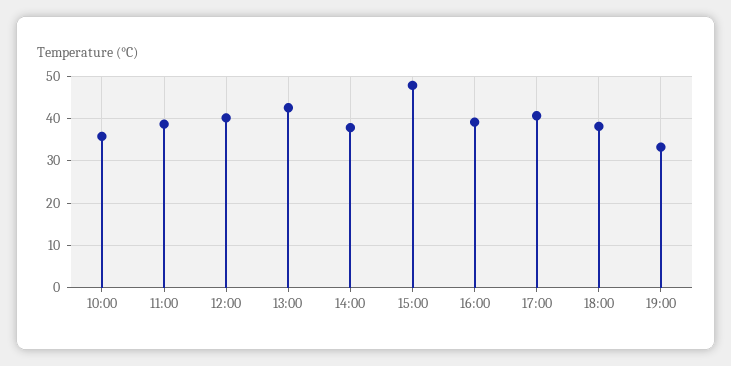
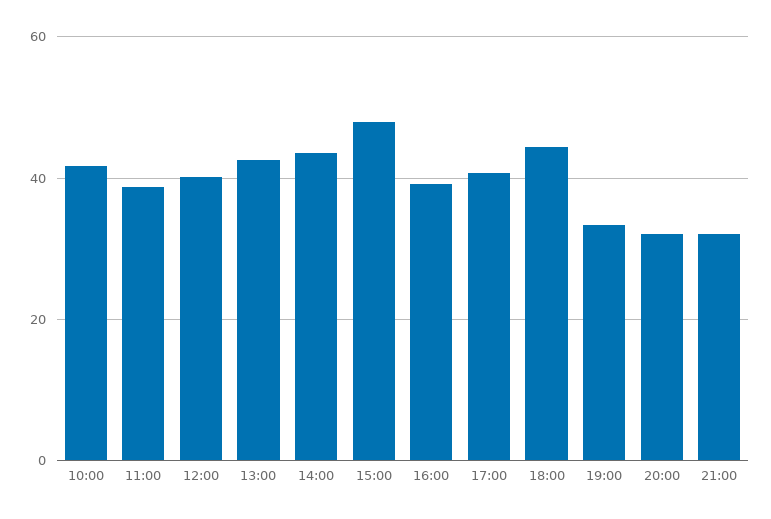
10:00: 36 -> 42
14:00: 38 -> 44
18:00: 38 -> 44
20:00: none -> 32
21:00: none -> 32

